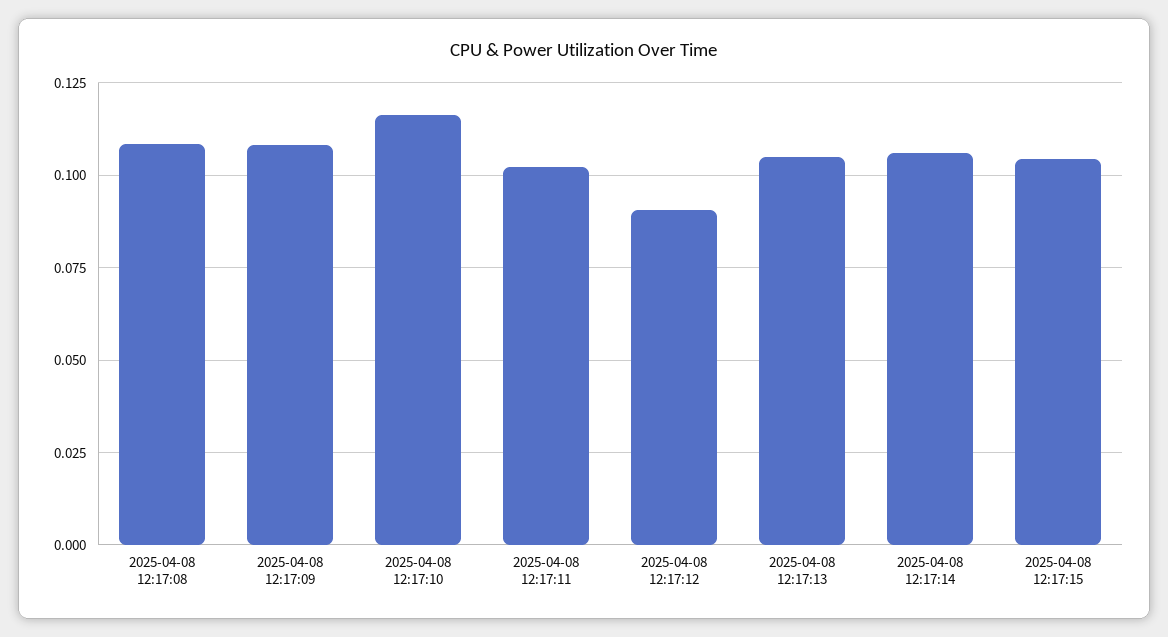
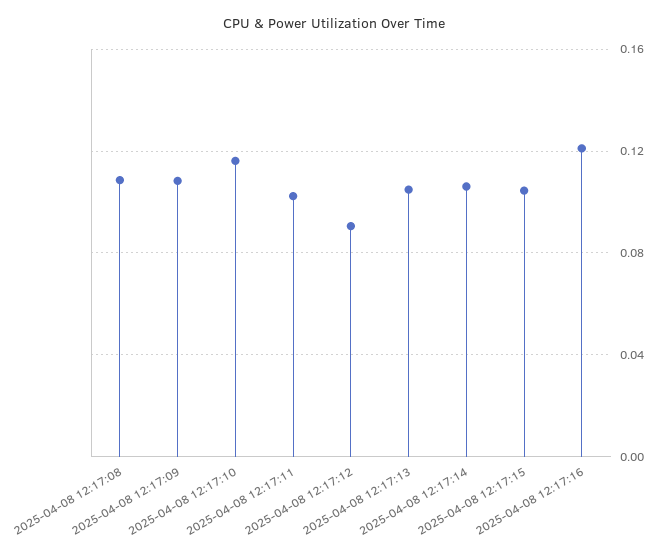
2025-04-08 12:17:16: none -> 0.12

